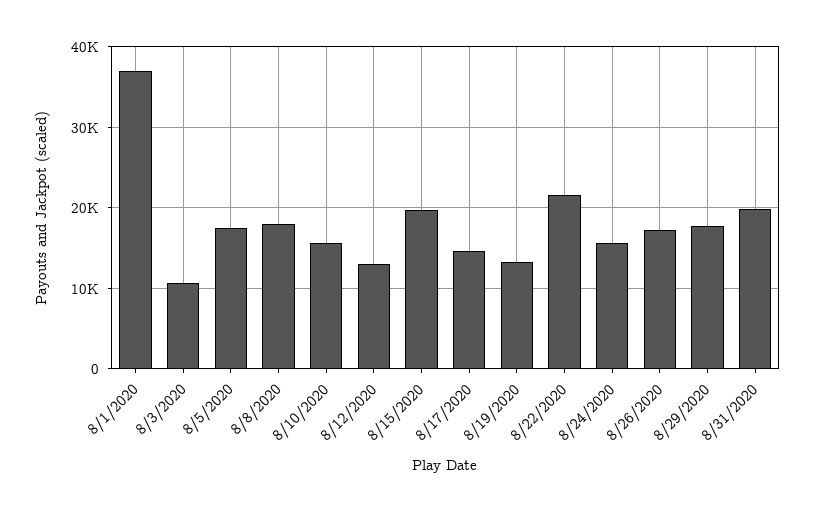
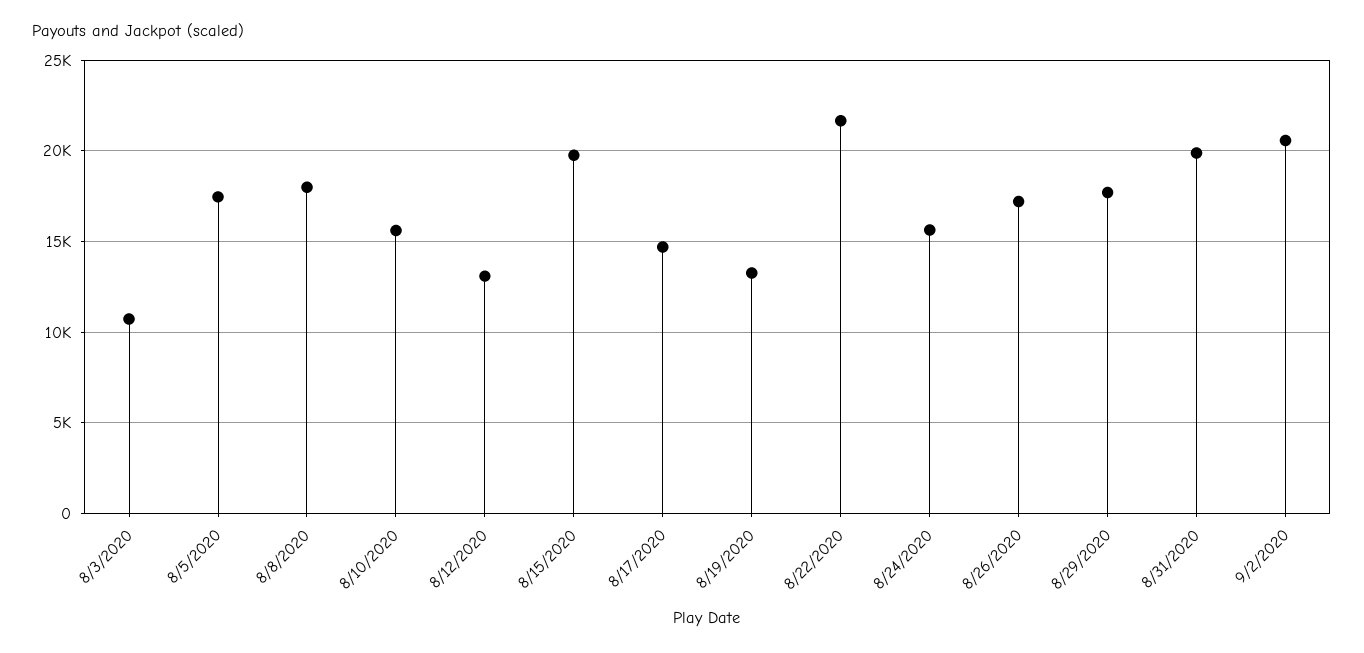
8/1/2020: 37000 -> none
9/2/2020: none -> 20500

